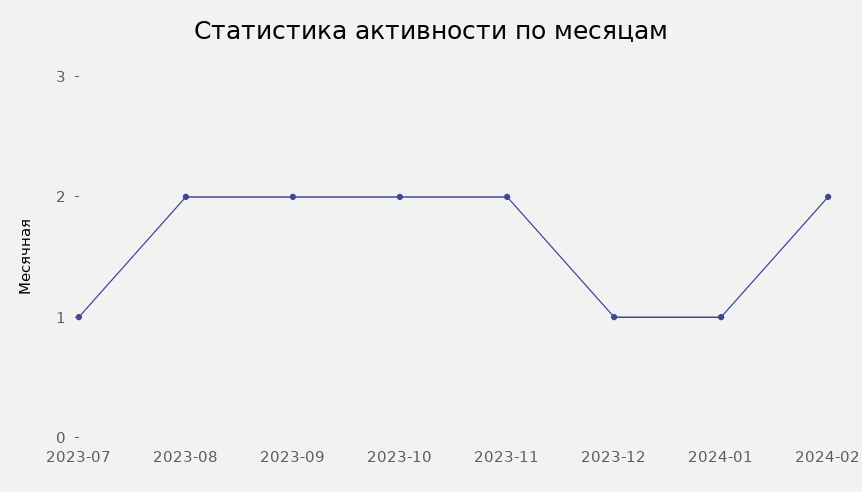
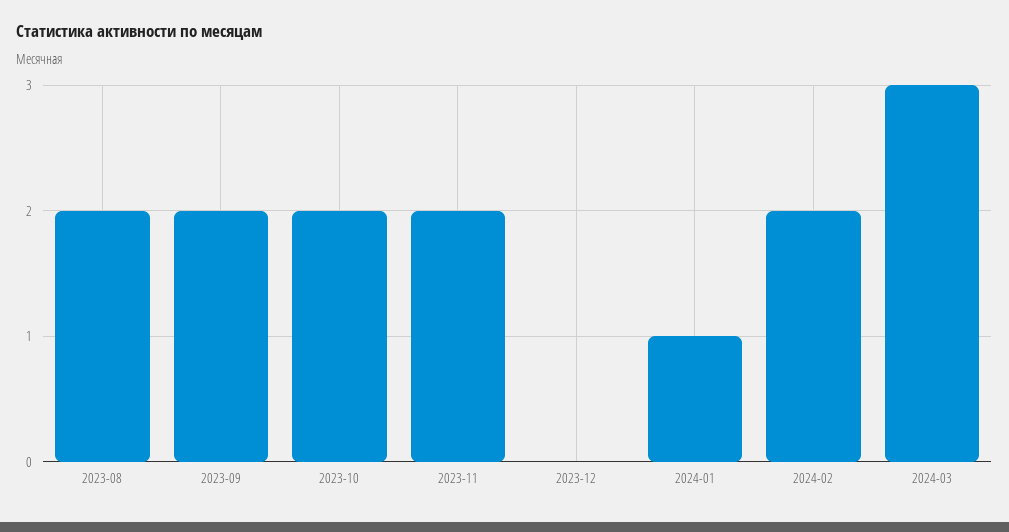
2023-07: 1 -> none
2023-12: 1 -> 0
2024-03: none -> 3

